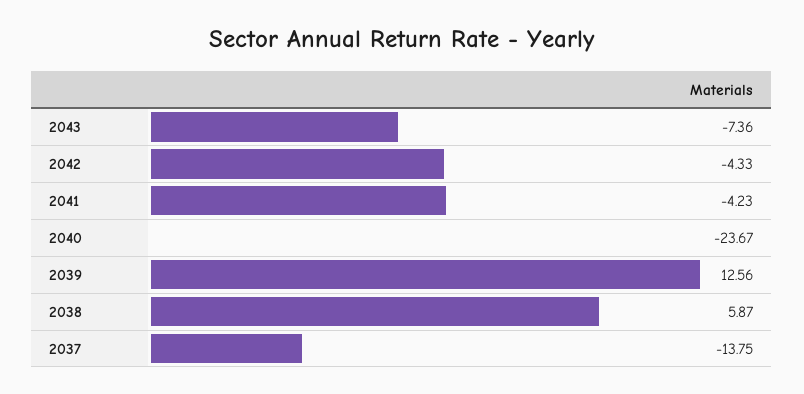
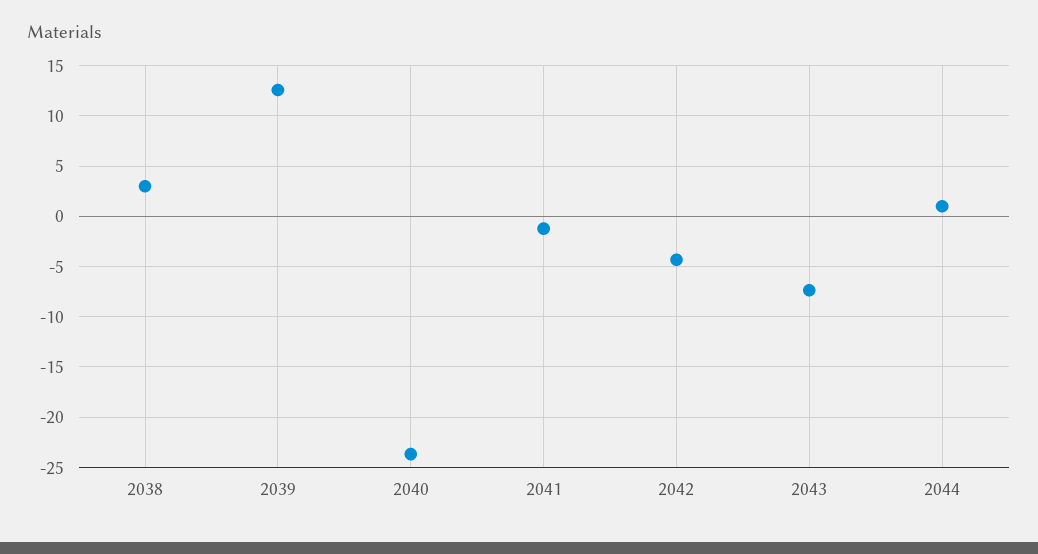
2041: -4.23 -> -1
2038: 5.87 -> 3
2037: -13.75 -> none
2044: none -> 1

